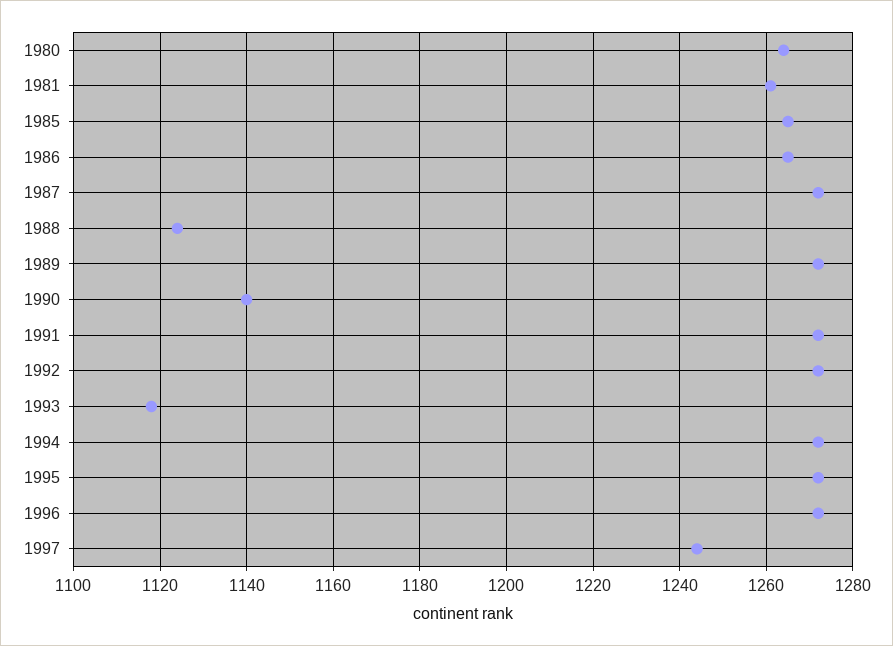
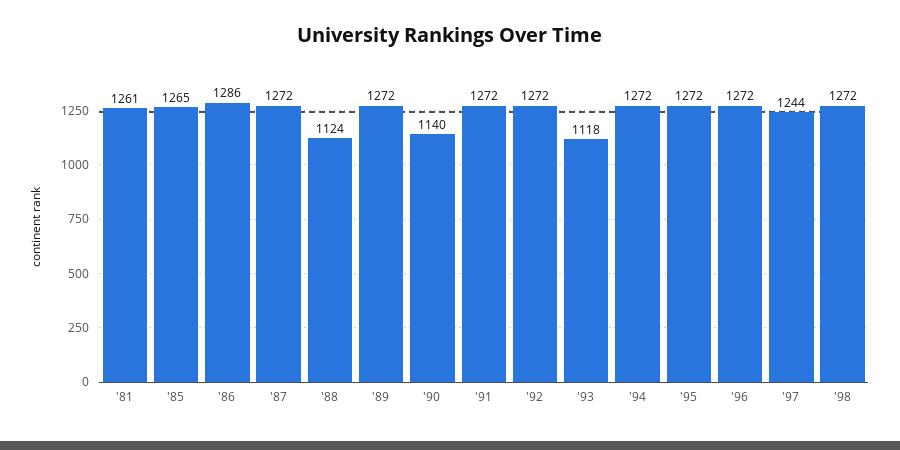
1980: 1265 -> none
1986: 1265 -> 1286
'98: none -> 1272

